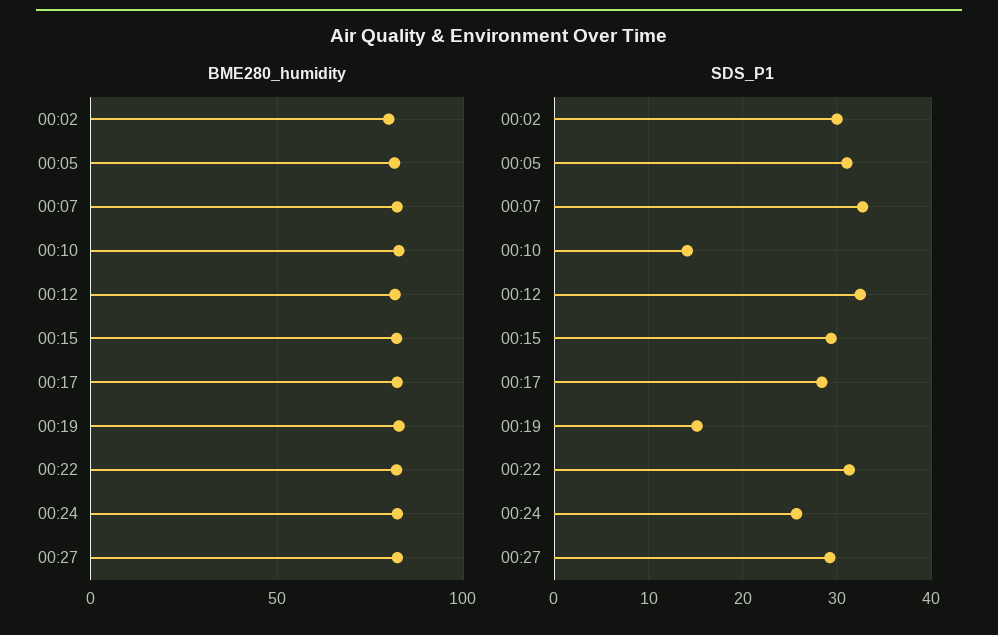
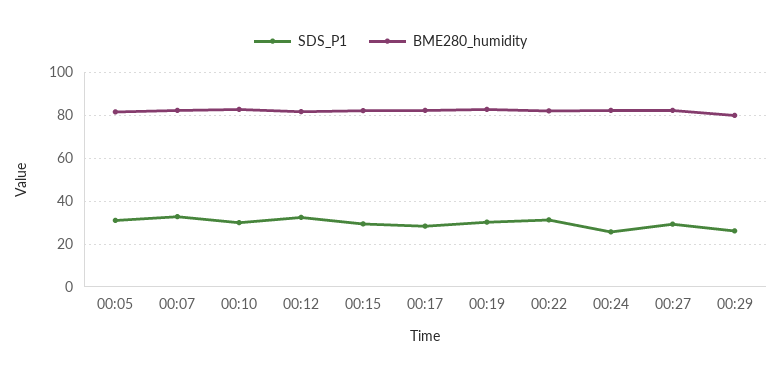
BME280_humidity, 00:02: 80 -> none
SDS_P1, 00:02: 30 -> none
SDS_P1, 00:10: 14 -> 30
SDS_P1, 00:19: 15 -> 30
SDS_P1, 00:29: none -> 25
BME280_humidity, 00:29: none -> 80

